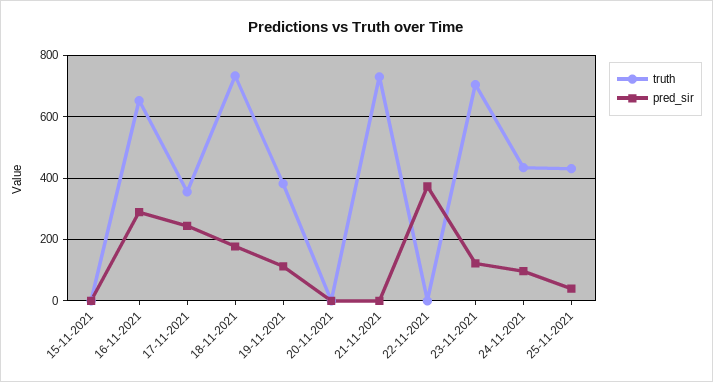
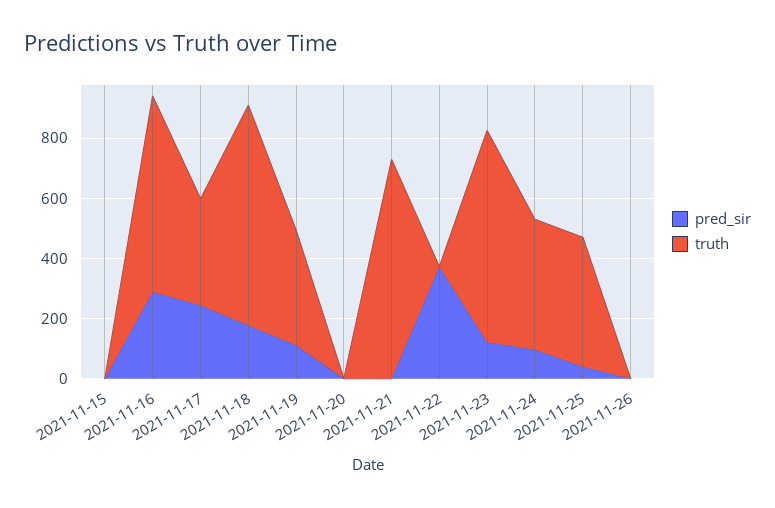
pred_sir, 2021-11-26: none -> 0
truth, 2021-11-26: none -> 0

